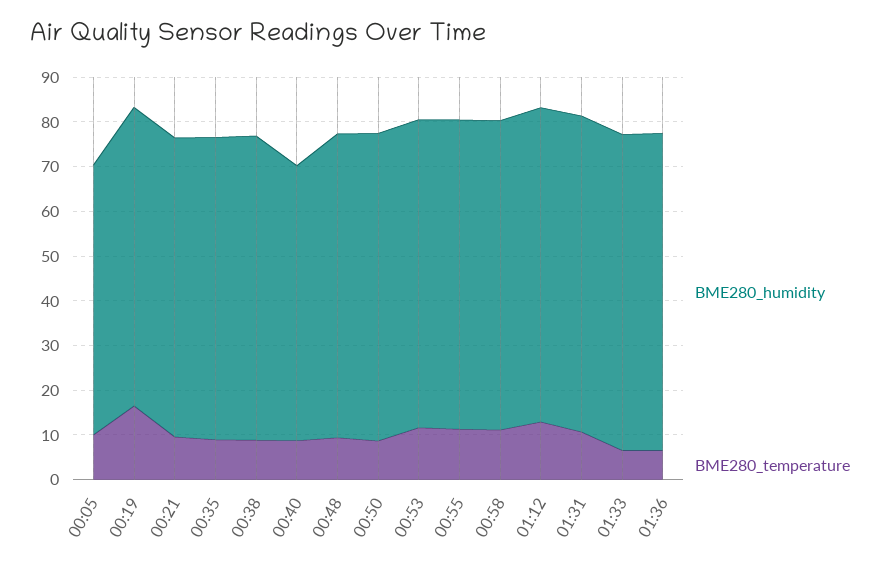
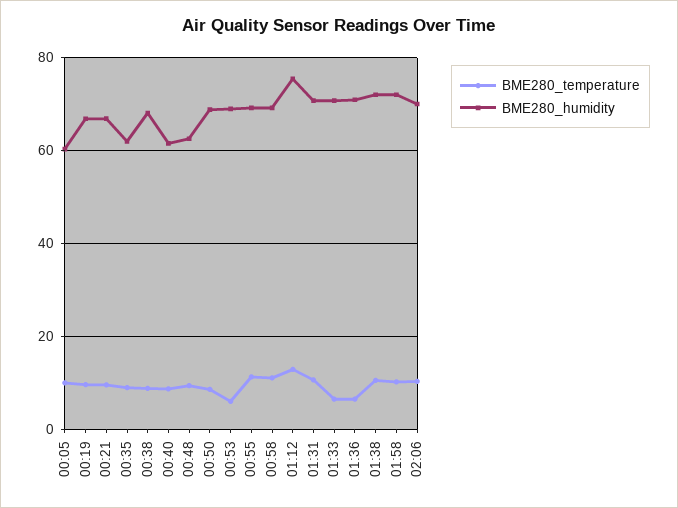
BME280_temperature, 00:19: 16 -> 10
BME280_humidity, 00:35: 68 -> 62
BME280_humidity, 00:48: 68 -> 62
BME280_temperature, 00:53: 12 -> 6
BME280_humidity, 01:12: 70 -> 76
BME280_temperature, 01:38: none -> 10
BME280_humidity, 01:38: none -> 72
BME280_temperature, 01:58: none -> 10
BME280_humidity, 01:58: none -> 72
BME280_temperature, 02:06: none -> 10
BME280_humidity, 02:06: none -> 70

